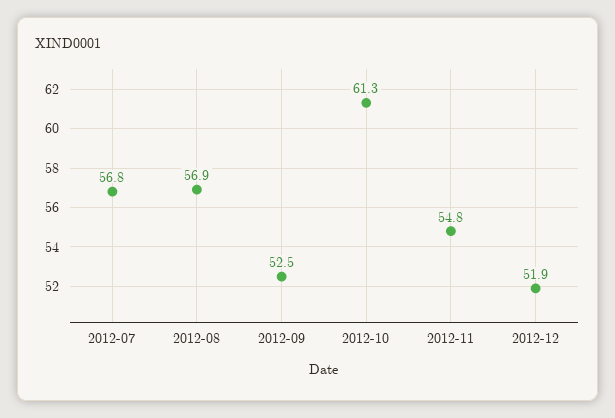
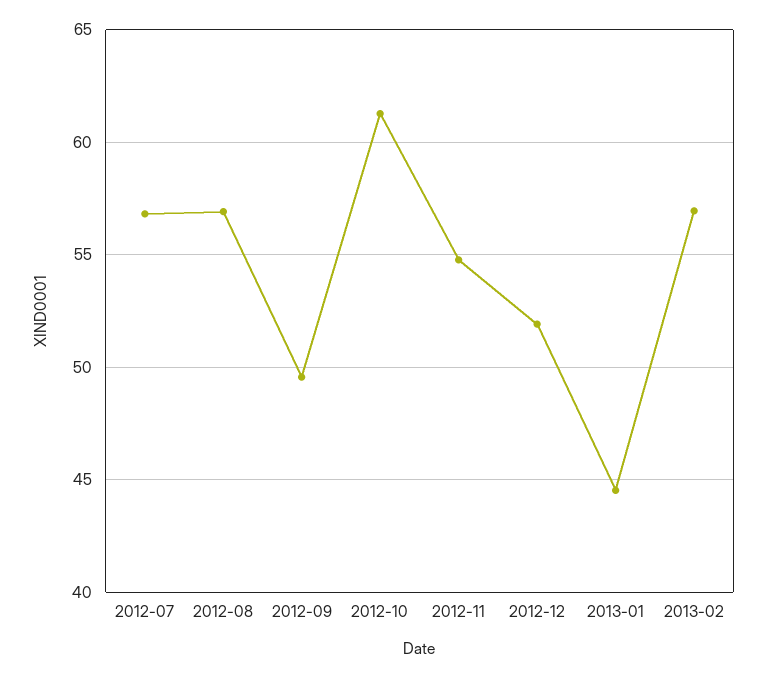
2012-09: 52.5 -> 49.5
2013-01: none -> 44.5
2013-02: none -> 57

